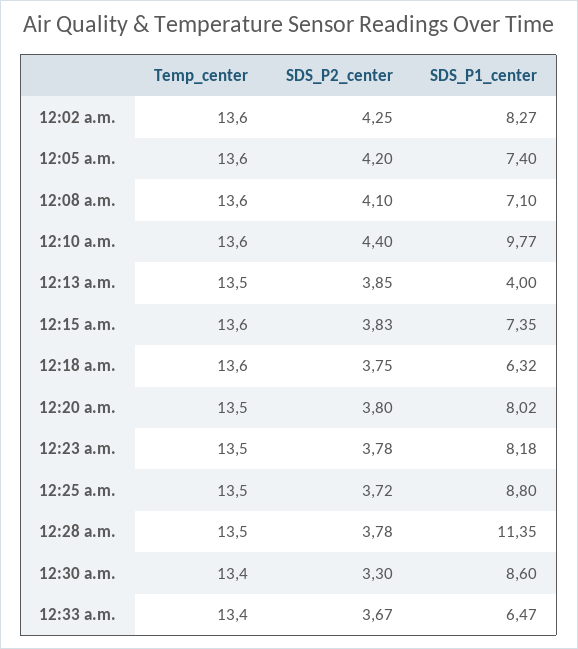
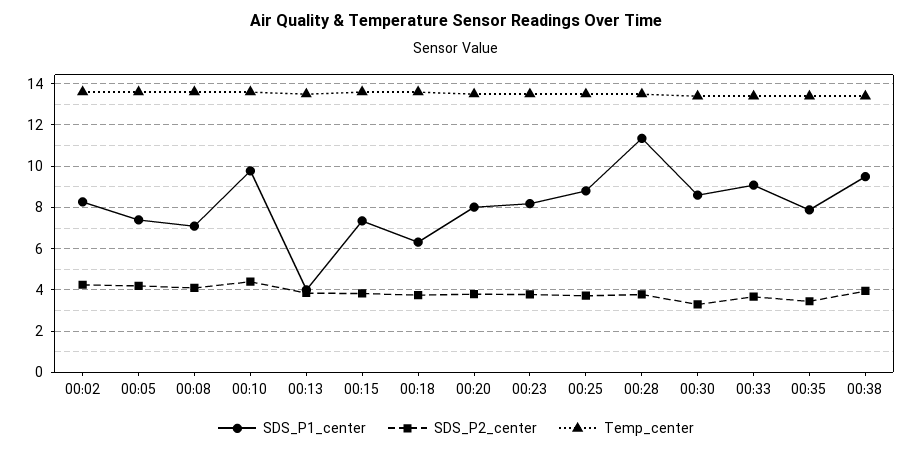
SDS_P1_center, 12:33 a.m.: 6.47 -> 9
SDS_P1_center, 00:35: none -> 8
SDS_P2_center, 00:35: none -> 3.5
Temp_center, 00:35: none -> 13.5
SDS_P1_center, 00:38: none -> 9.5
SDS_P2_center, 00:38: none -> 4
Temp_center, 00:38: none -> 13.5

